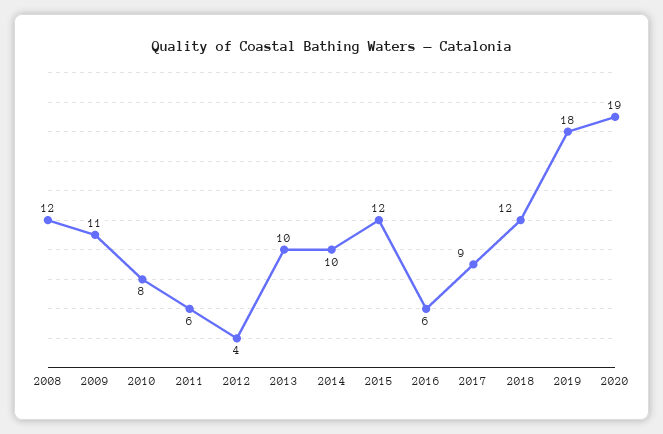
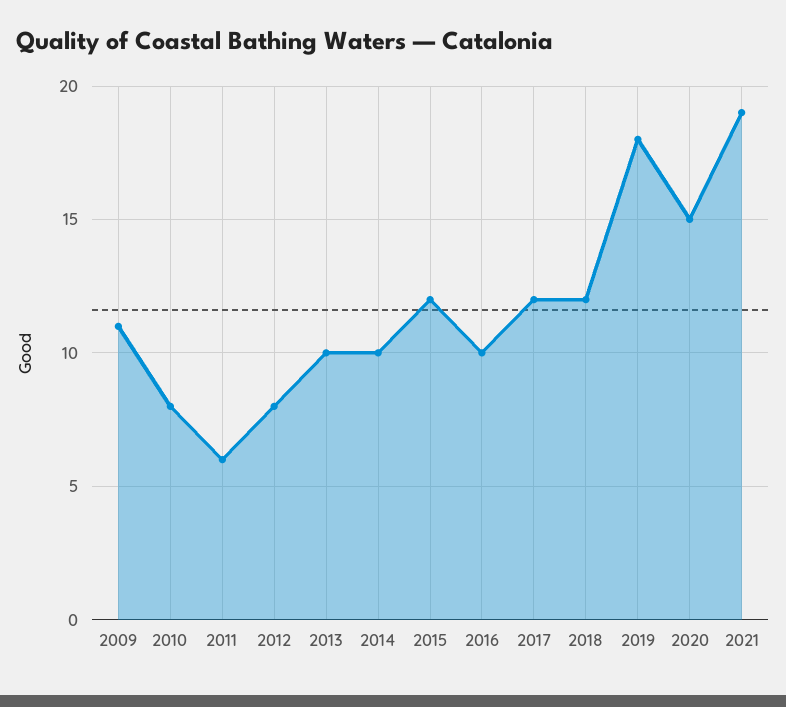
2008: 12 -> none
2012: 4 -> 8
2016: 6 -> 10
2017: 9 -> 12
2020: 19 -> 15
2021: none -> 19

